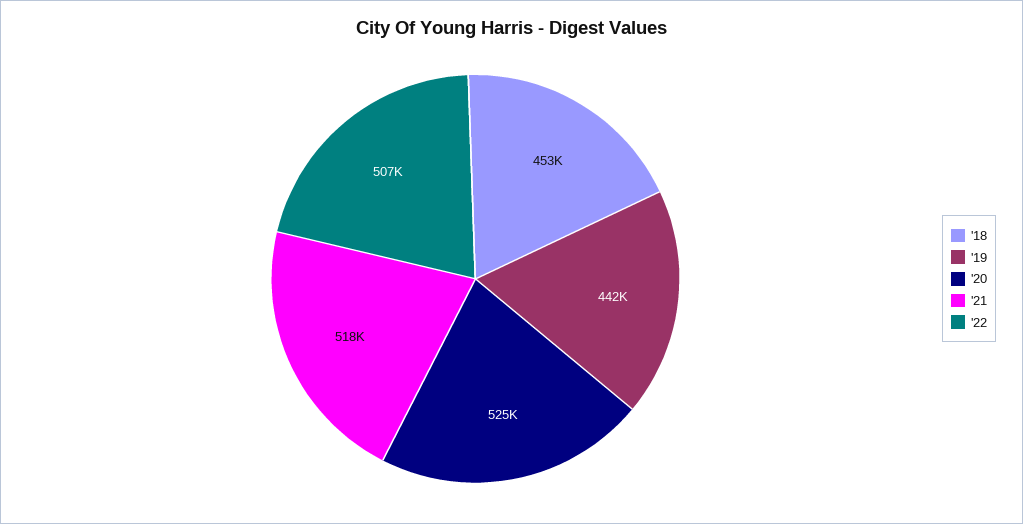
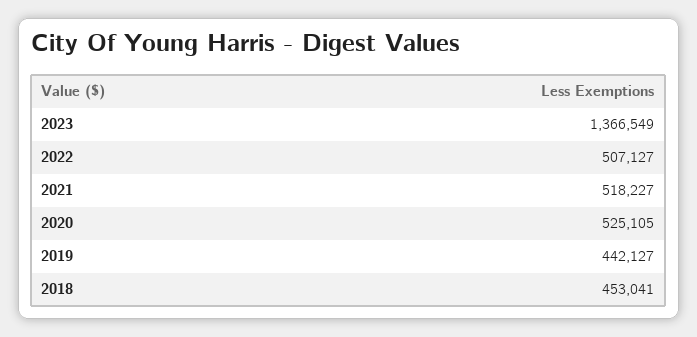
2023: none -> 1366549

